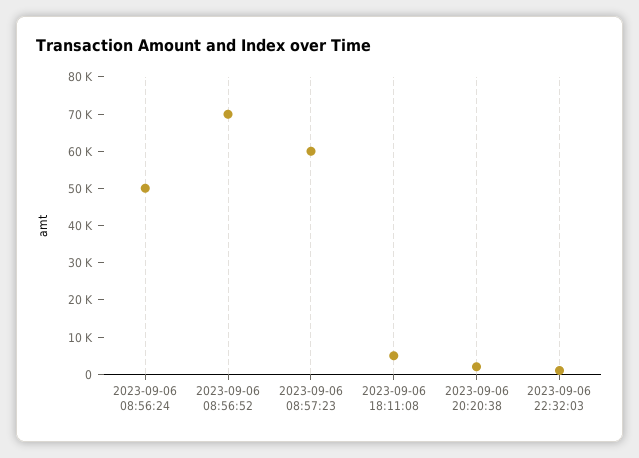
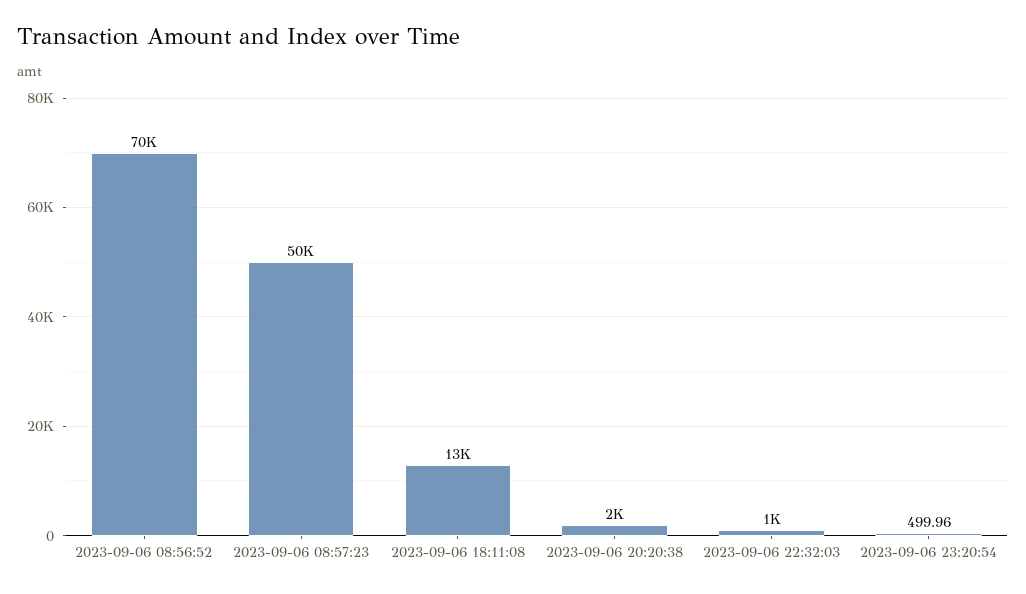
2023-09-06 08:56:24: 50000 -> none
2023-09-06 08:57:23: 60000 -> 50000
2023-09-06 18:11:08: 5000 -> 13000
2023-09-06 23:20:54: none -> 499.96

